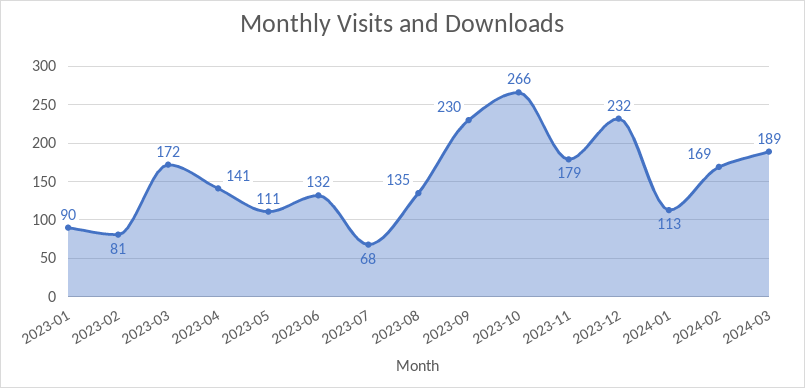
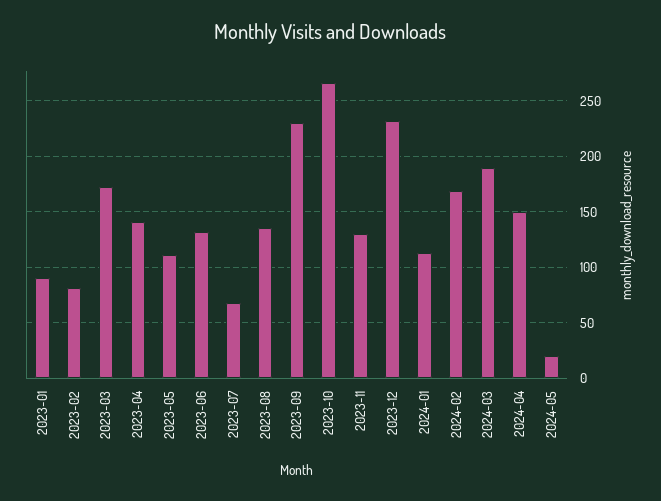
2023-11: 179 -> 130
2024-04: none -> 150
2024-05: none -> 20

